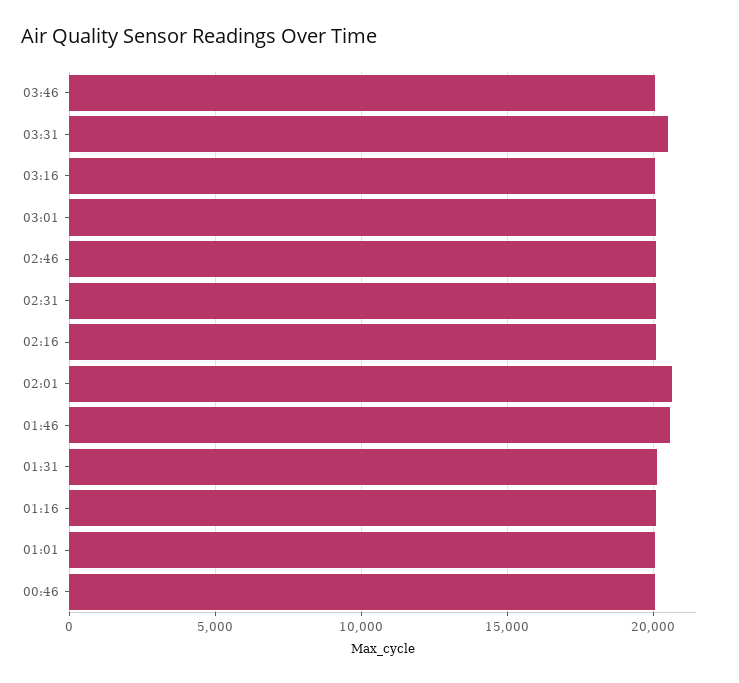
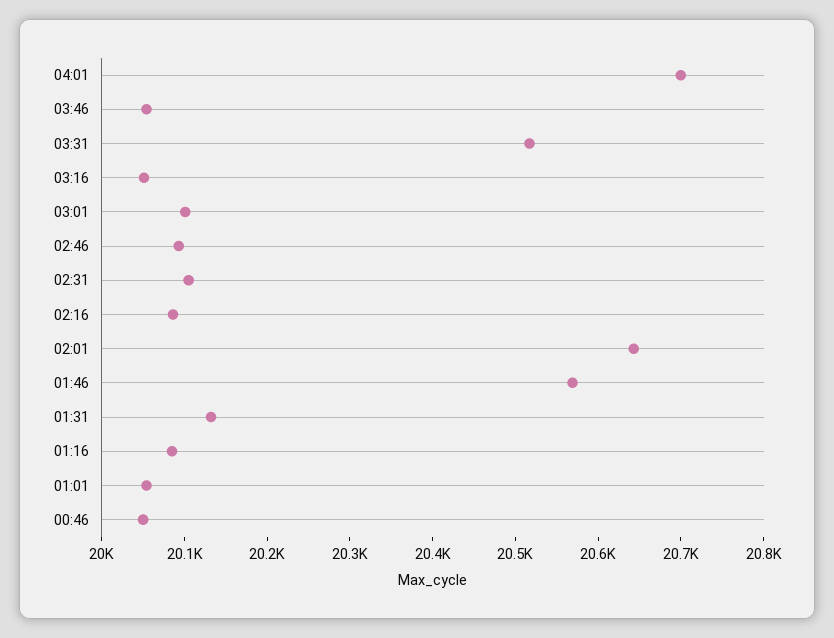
04:01: none -> 20700

